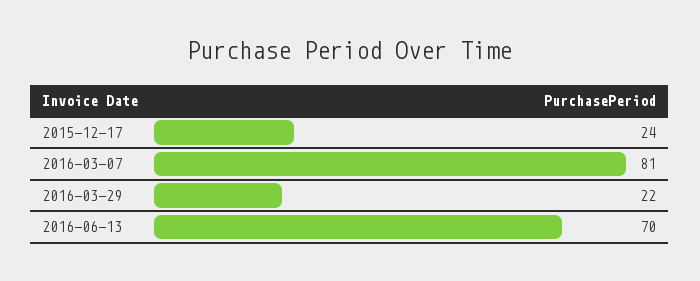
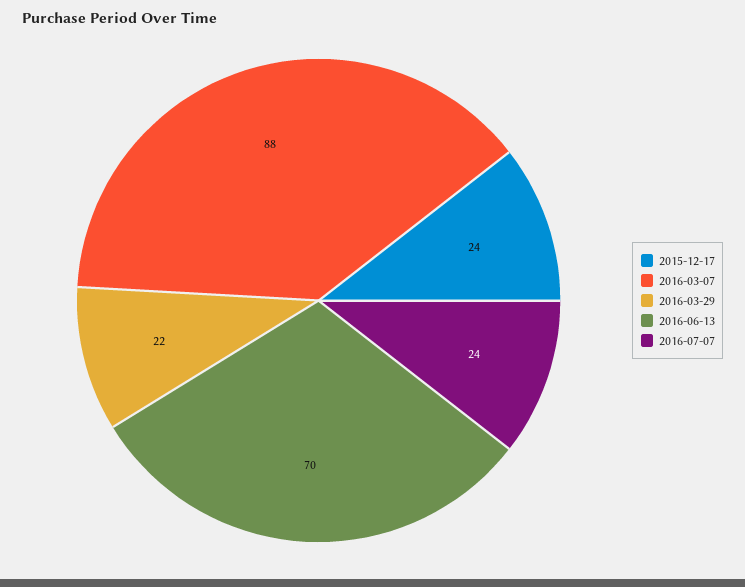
2016-03-07: 81 -> 88
2016-07-07: none -> 24

